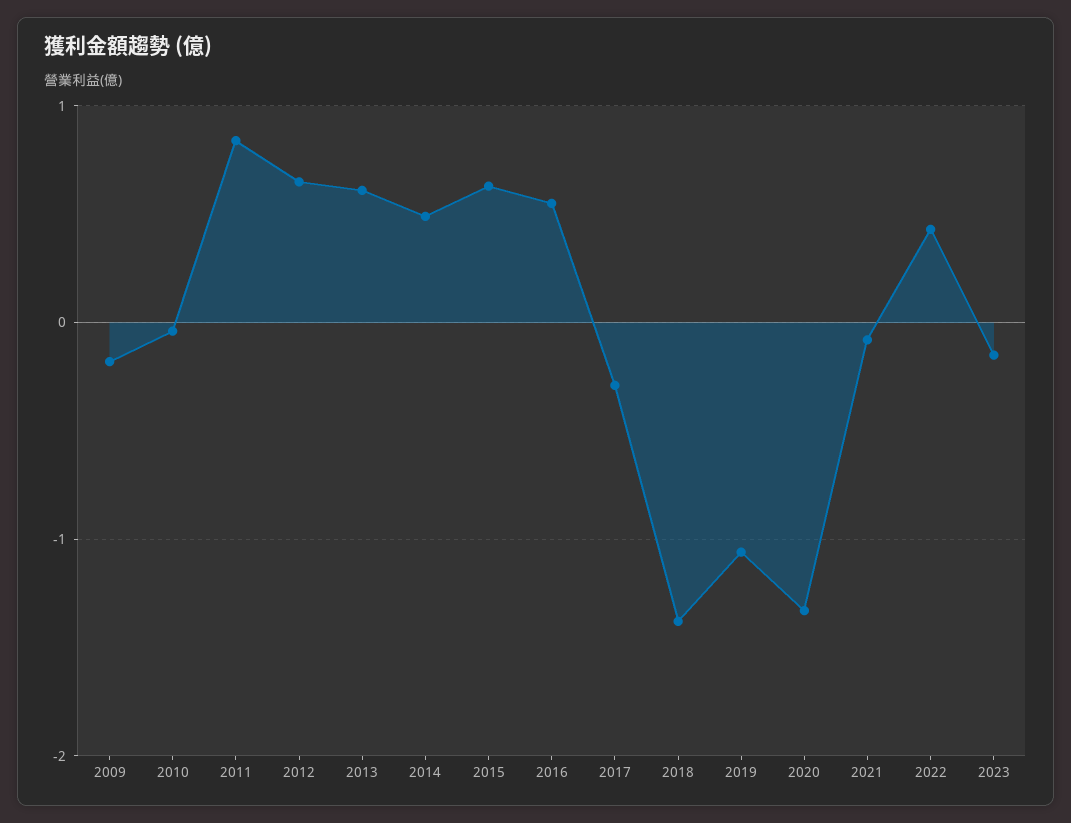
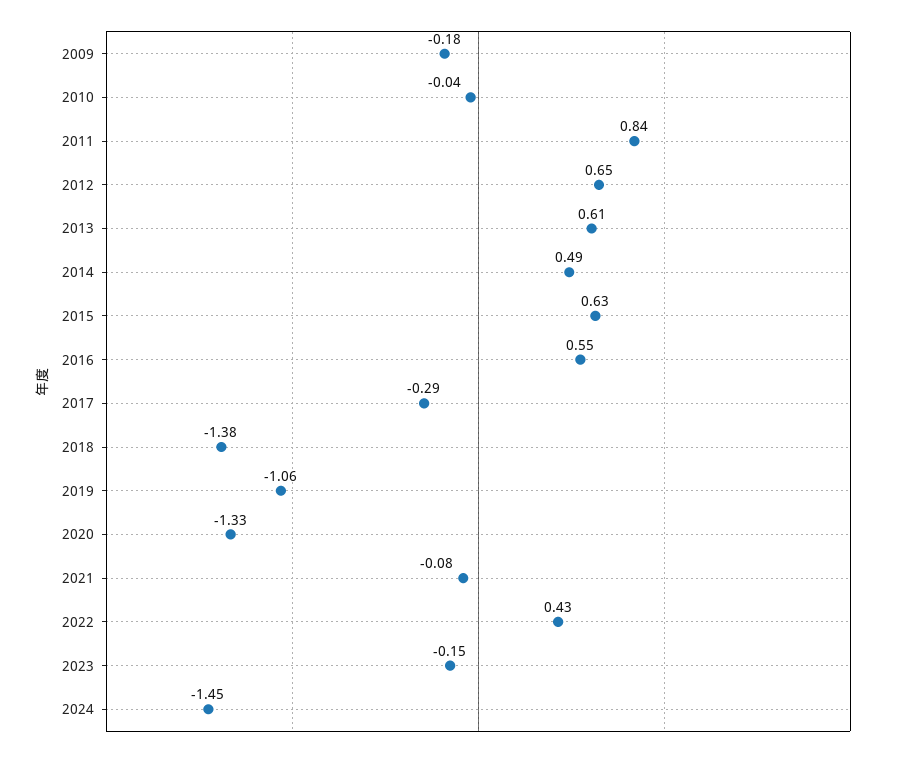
2024: none -> -1.45

